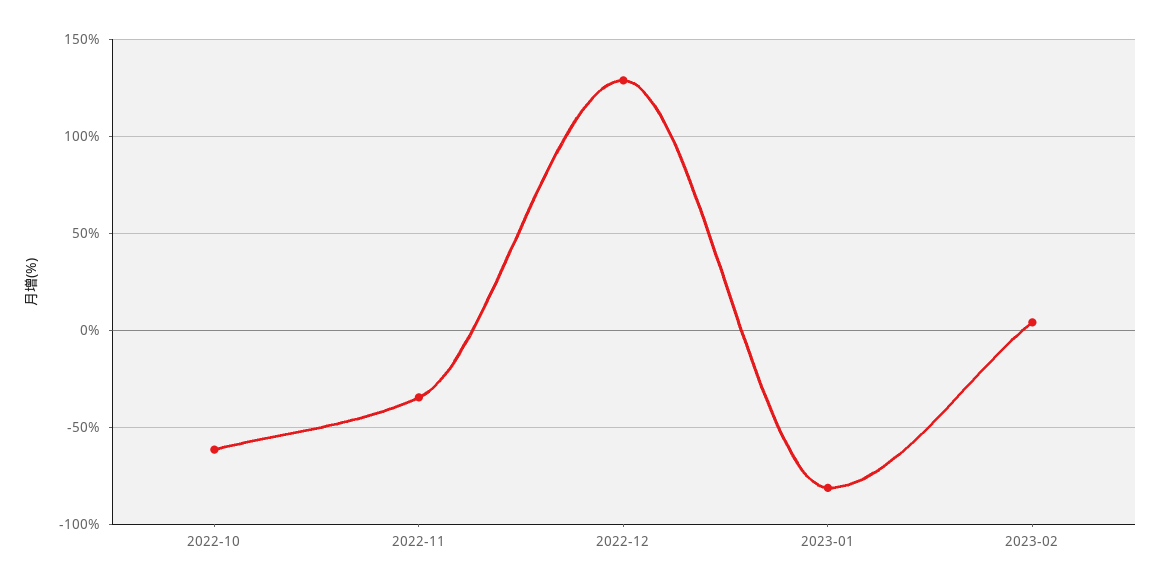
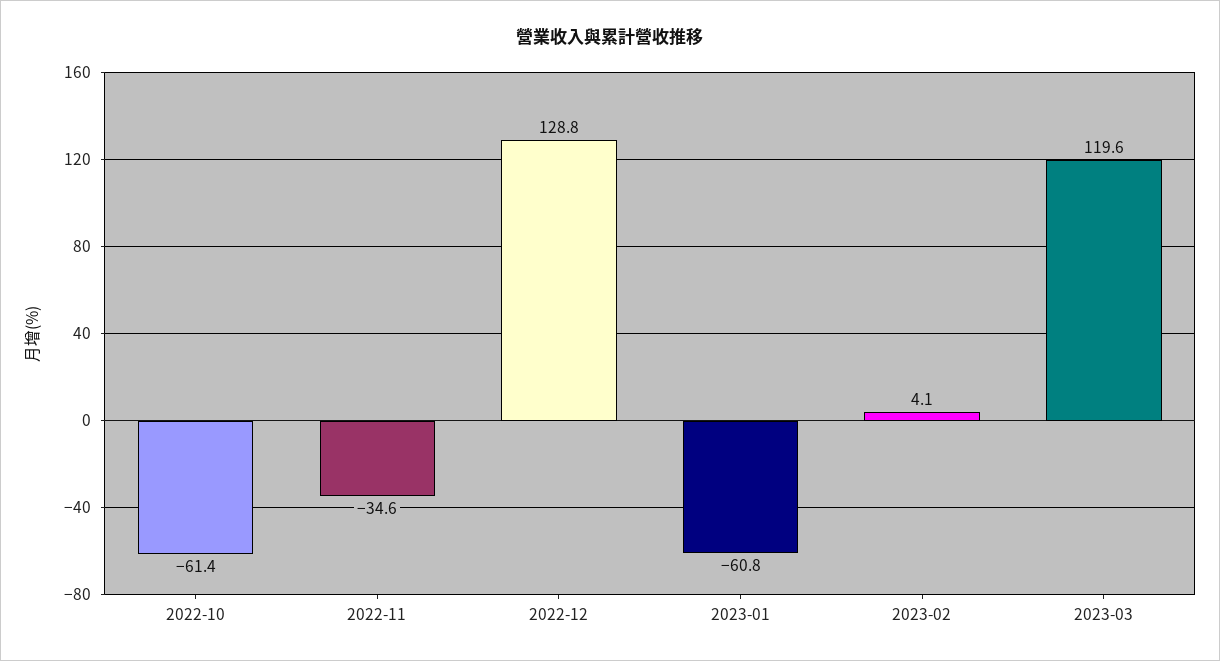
2023-01: -80 -> -60.8
2023-03: none -> 119.6

